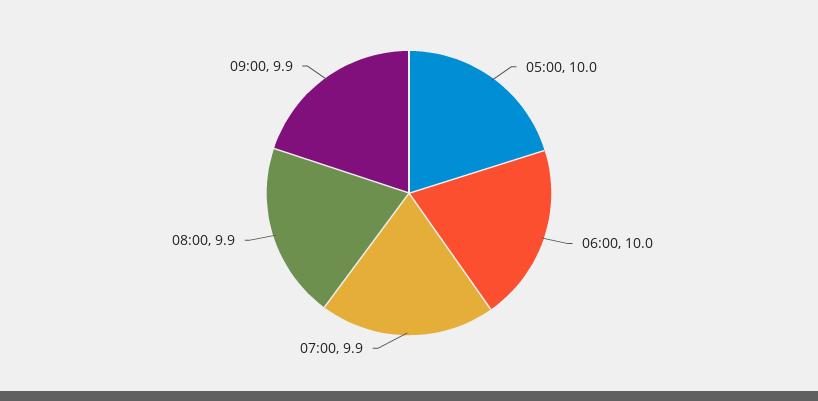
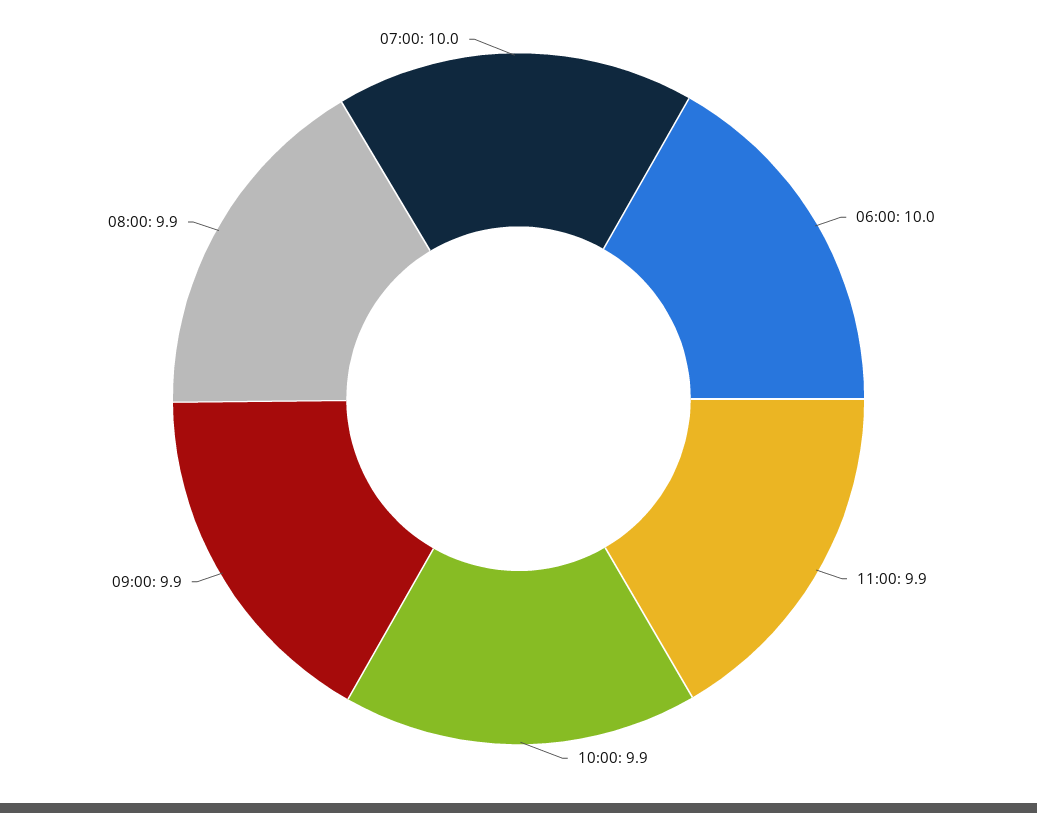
05:00: 10 -> none
07:00: 9.9 -> 10
11:00: none -> 9.9
10:00: none -> 9.9

